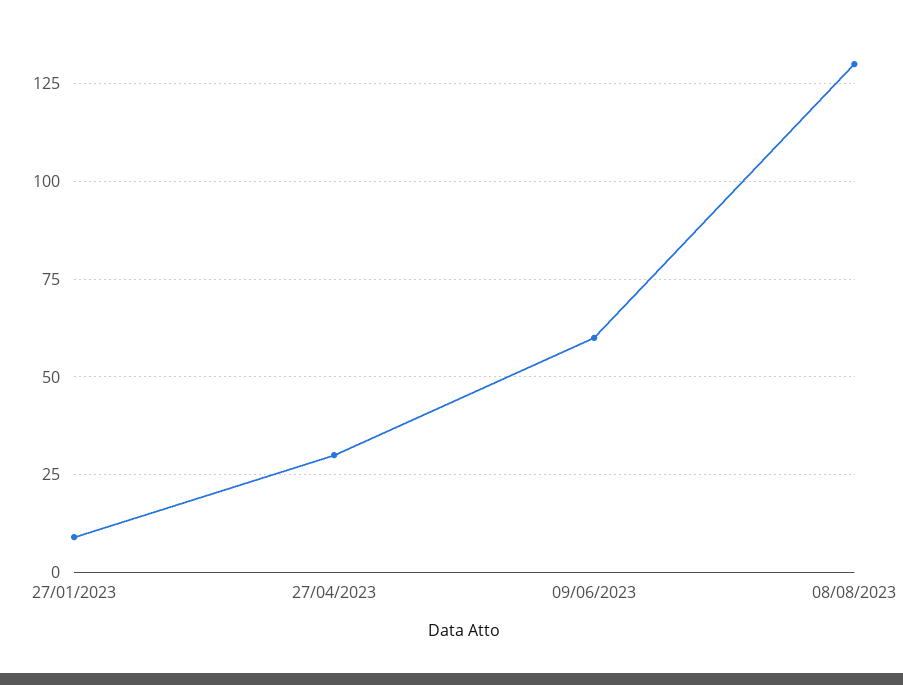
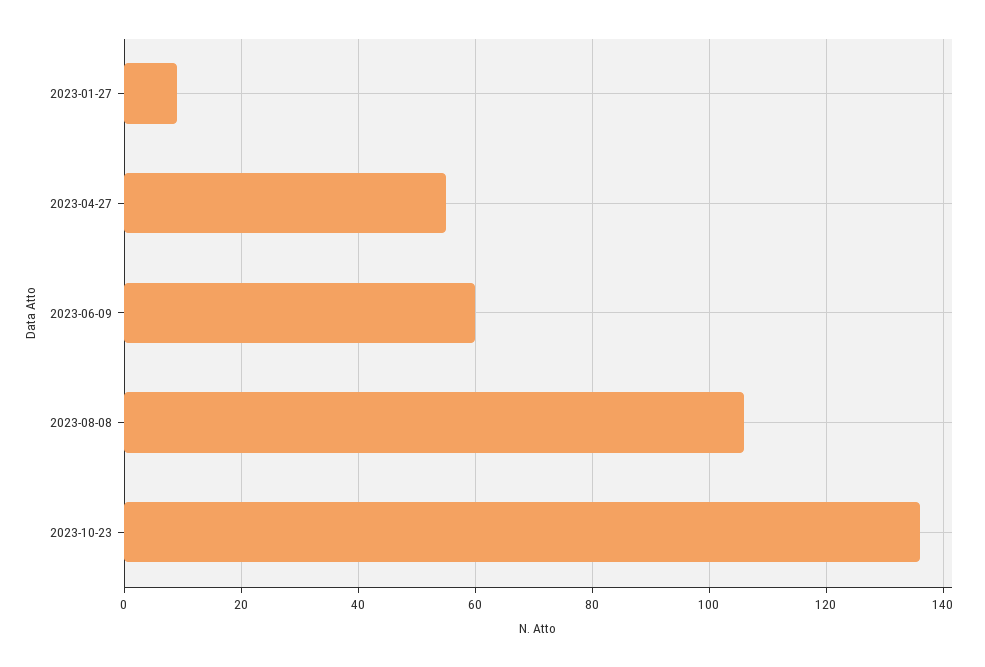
27/04/2023: 30 -> 55
08/08/2023: 130 -> 105
2023-10-23: none -> 135

